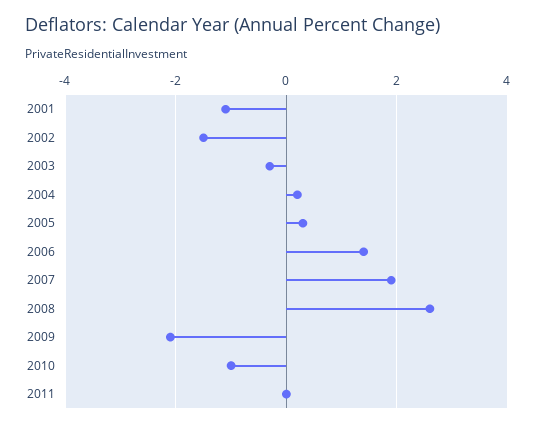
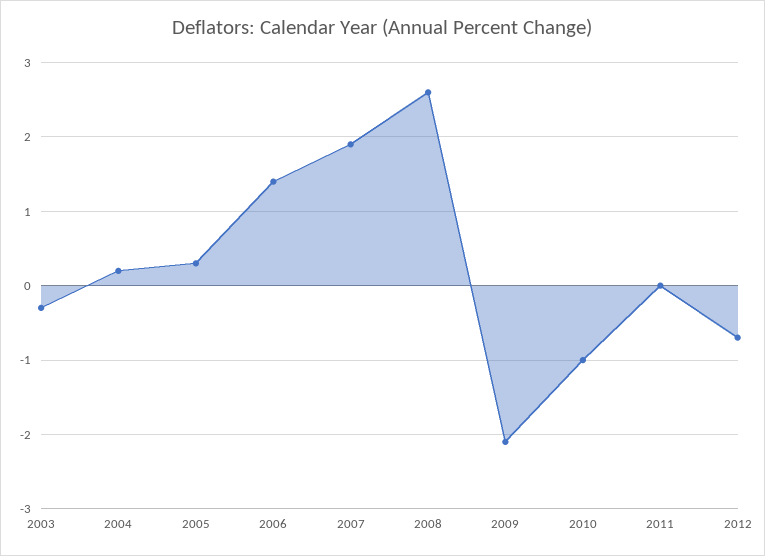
2001: -1 -> none
2002: -1.5 -> none
2012: none -> -0.7

